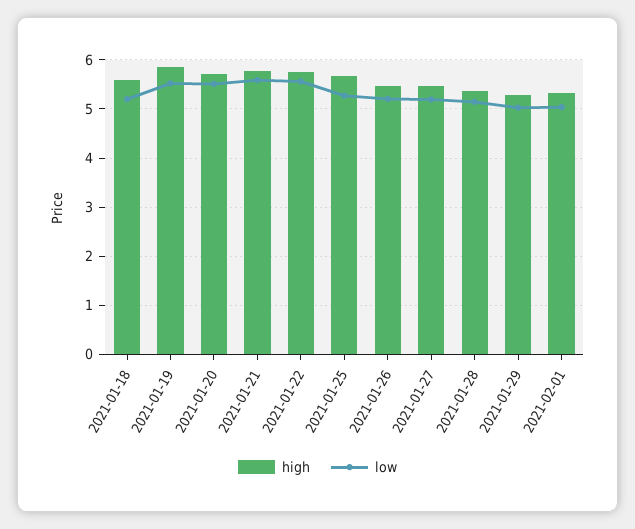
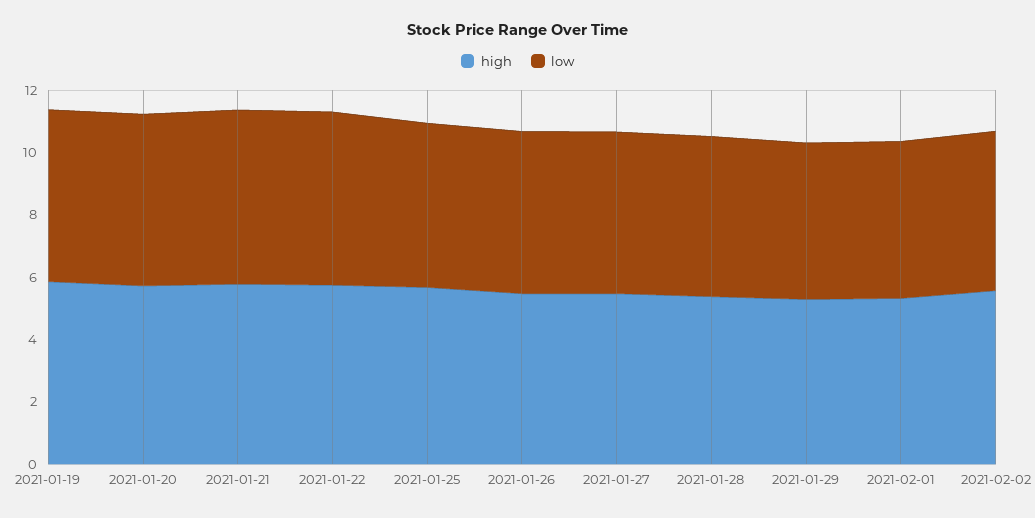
high, 2021-01-18: 5.6 -> none
low, 2021-01-18: 5.2 -> none
high, 2021-02-02: none -> 5.5
low, 2021-02-02: none -> 5

